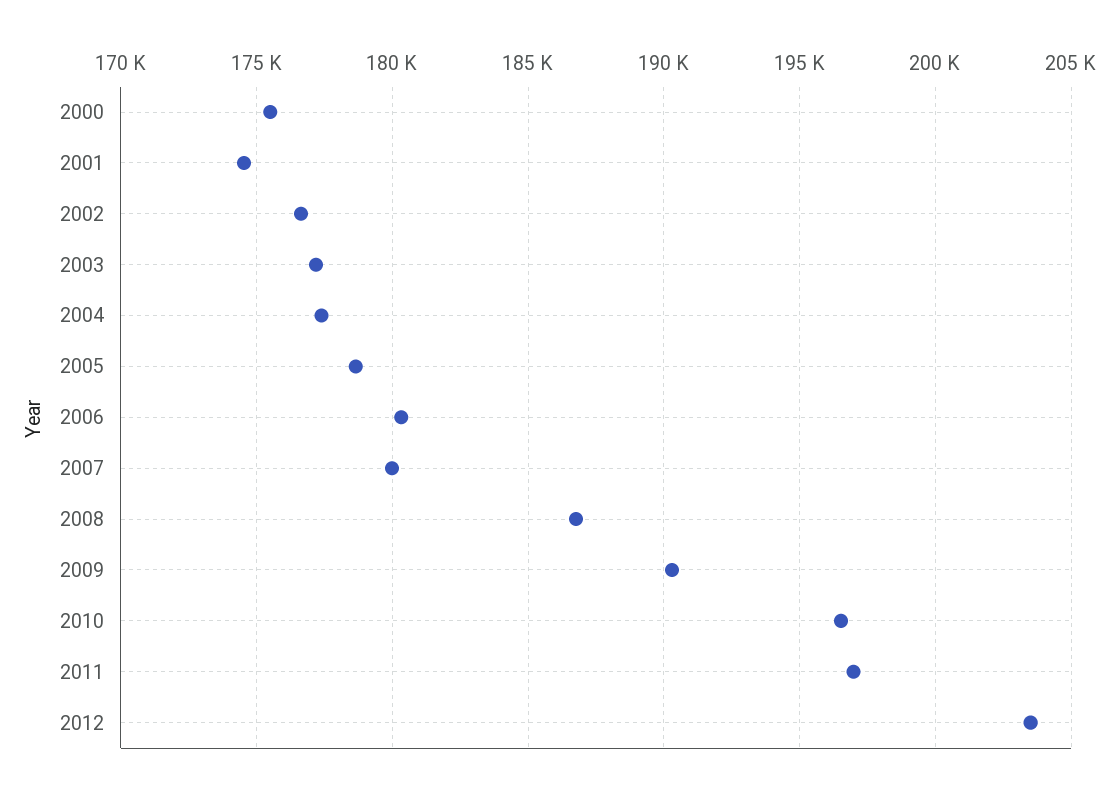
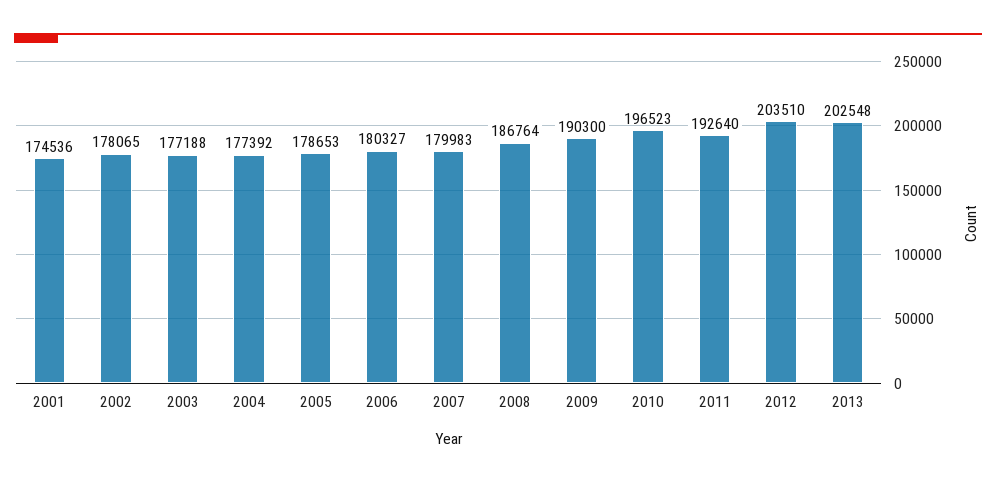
2000: 175500 -> none
2002: 176500 -> 178065
2011: 197000 -> 192640
2013: none -> 202548

